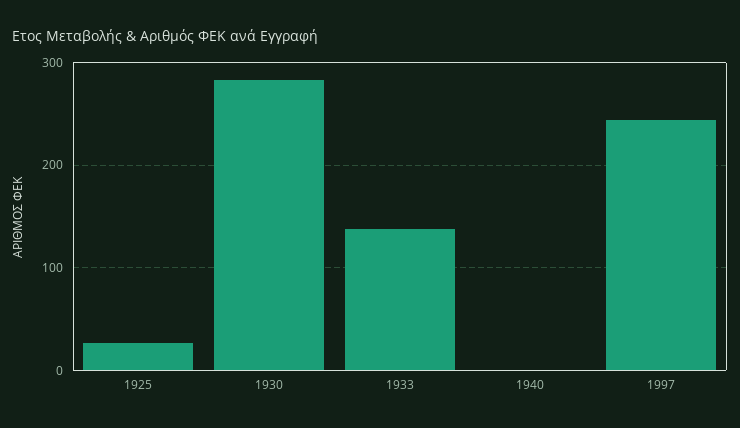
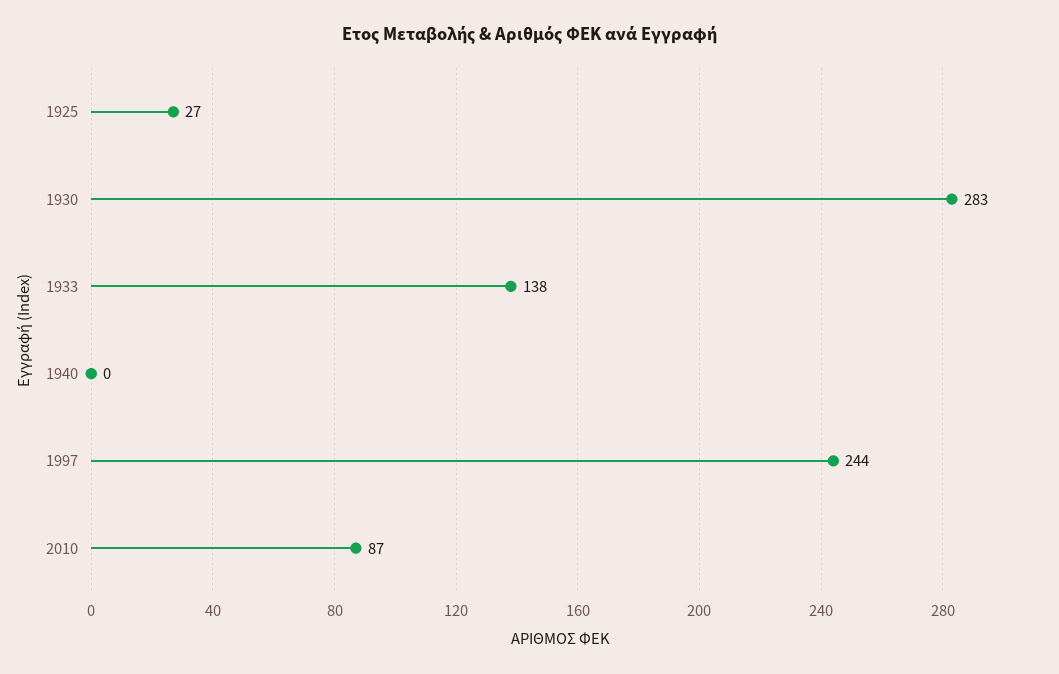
2010: none -> 87

